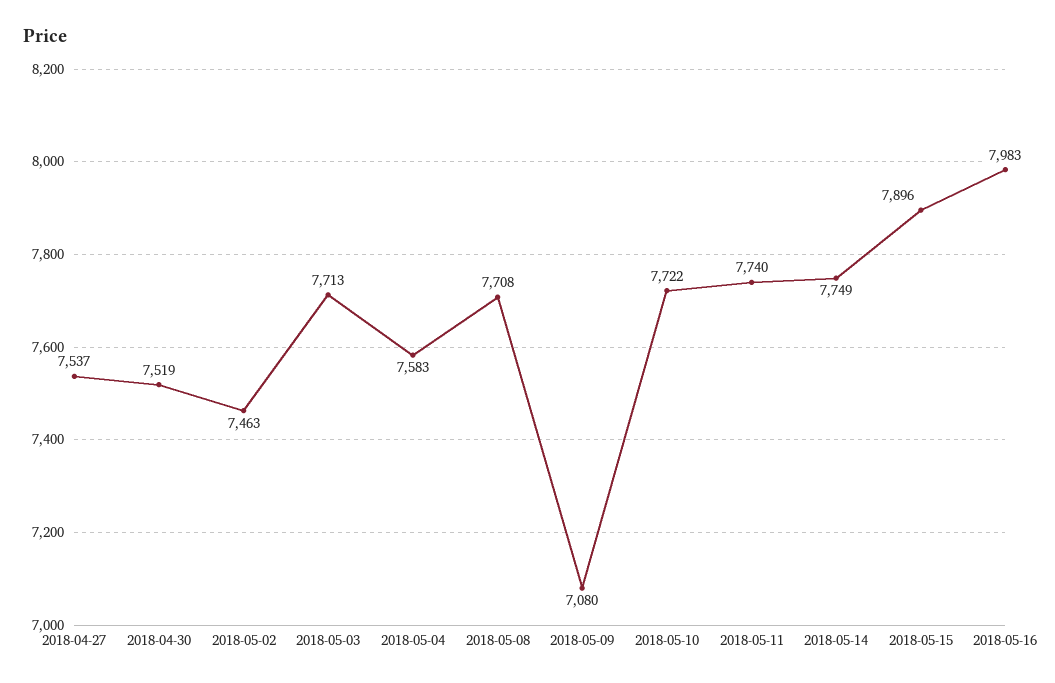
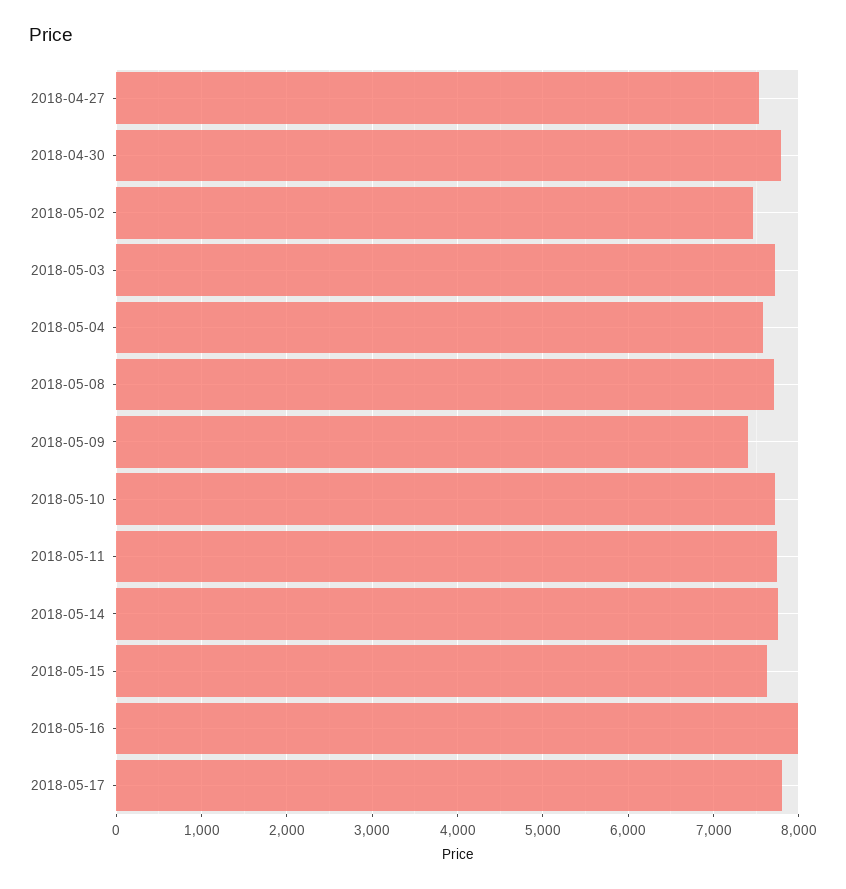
2018-04-30: 7519 -> 7800
2018-05-09: 7080 -> 7400
2018-05-15: 7896 -> 7600
2018-05-17: none -> 7800

